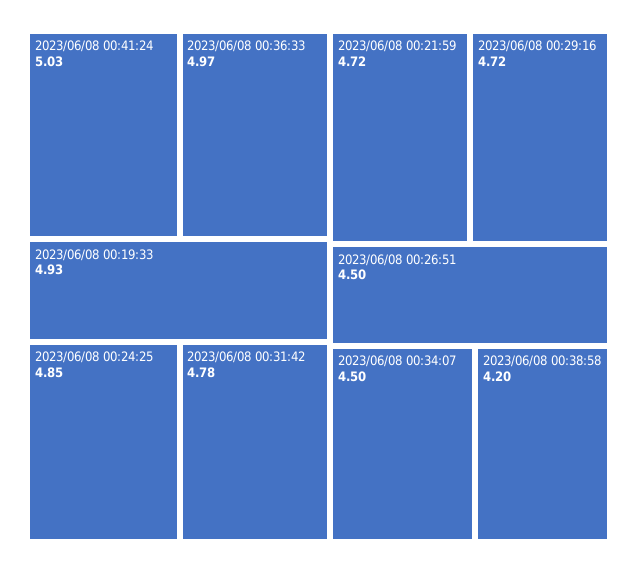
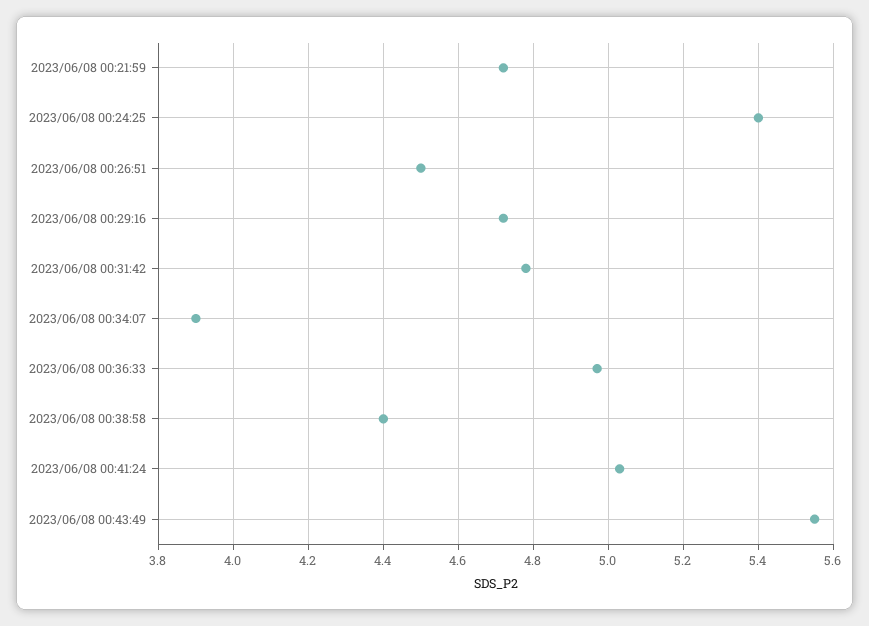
2023/06/08 00:19:33: 4.93 -> none
2023/06/08 00:24:25: 4.85 -> 5.4
2023/06/08 00:34:07: 4.5 -> 3.9
2023/06/08 00:38:58: 4.2 -> 4.4
2023/06/08 00:43:49: none -> 5.55

